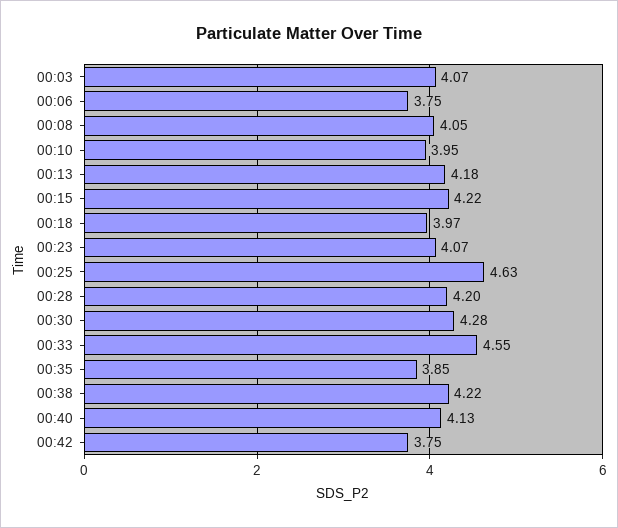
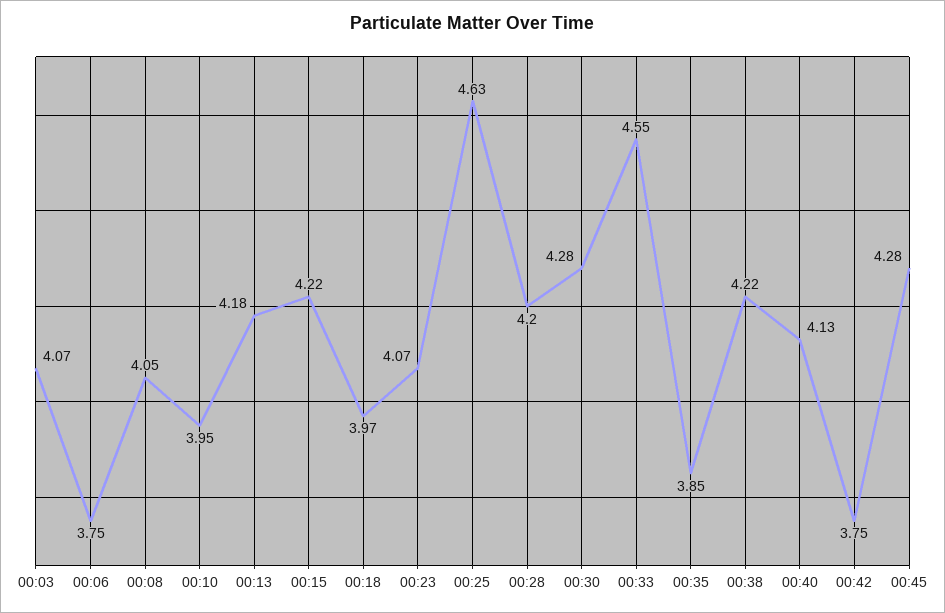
00:45: none -> 4.28

